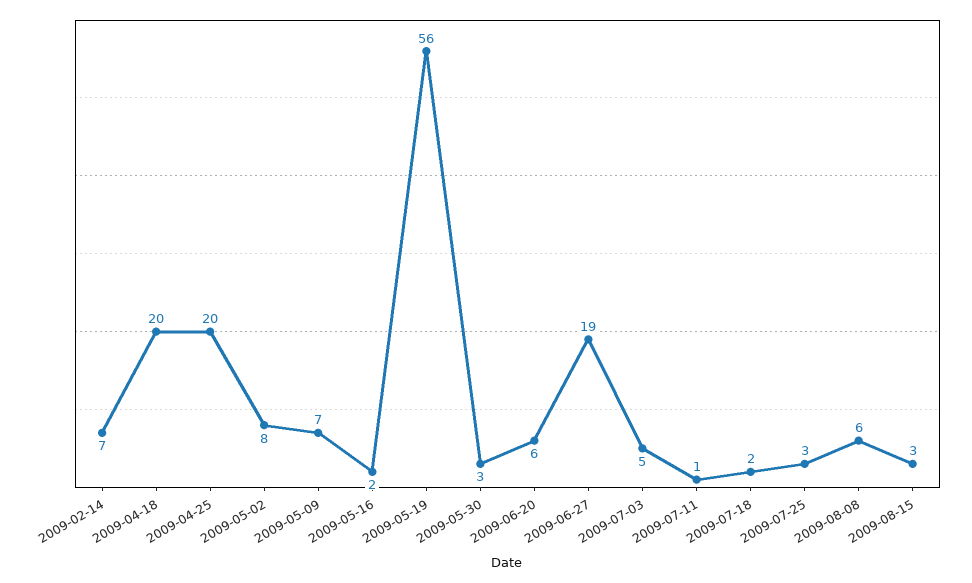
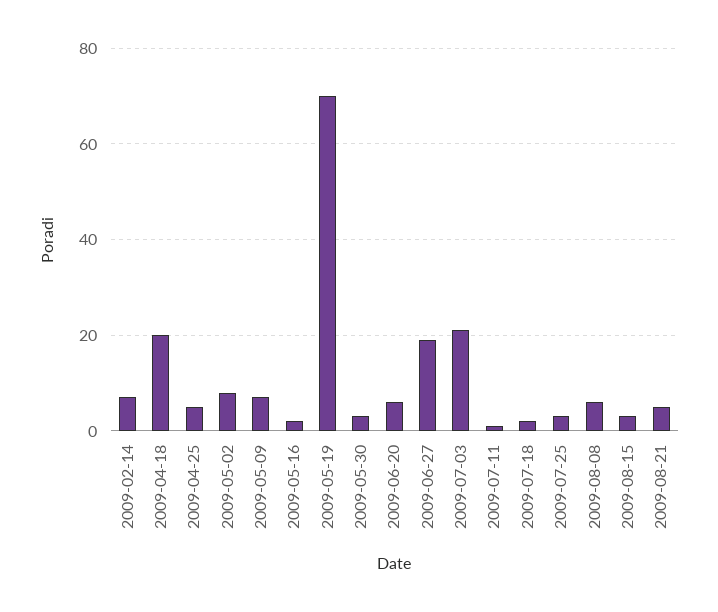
2009-04-25: 20 -> 5
2009-05-19: 56 -> 70
2009-07-03: 5 -> 20
2009-08-21: none -> 5

